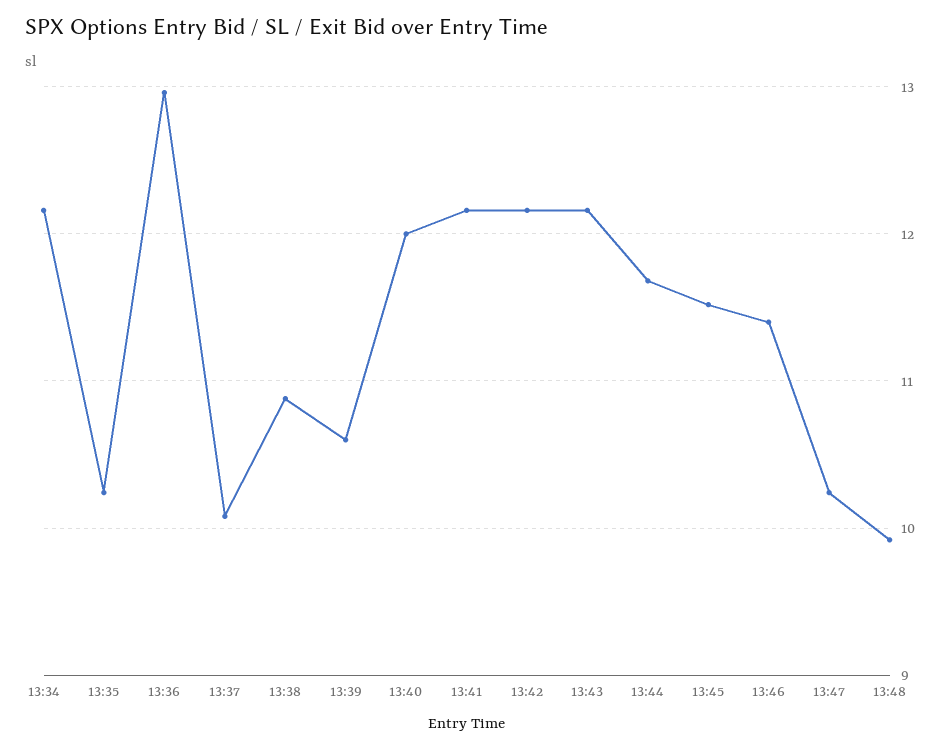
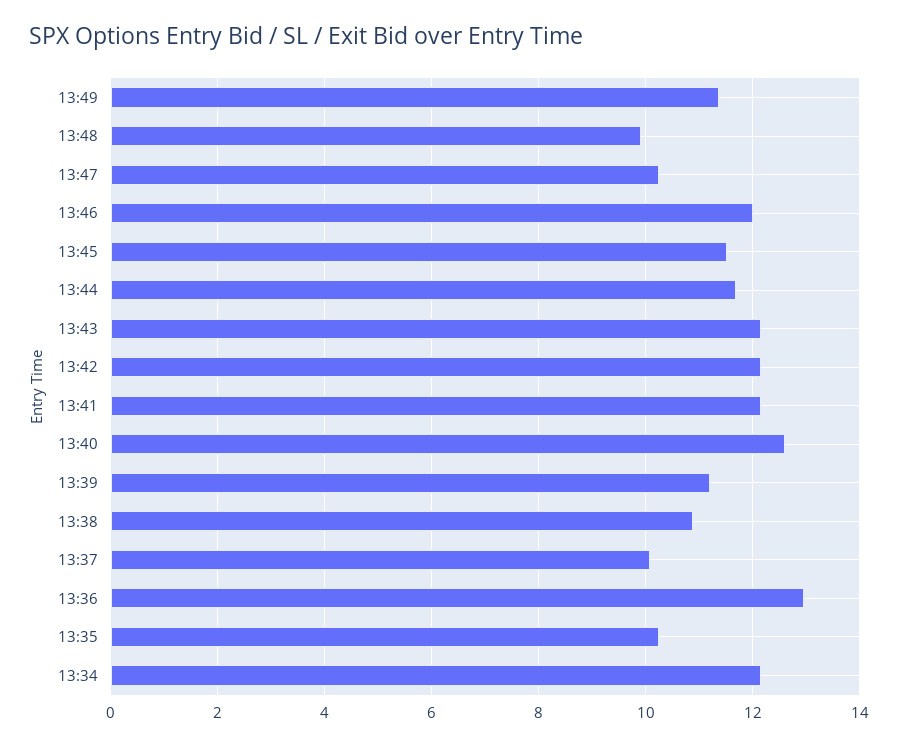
13:39: 10.6 -> 11.2
13:40: 12 -> 12.6
13:46: 11.4 -> 12
13:49: none -> 11.4

